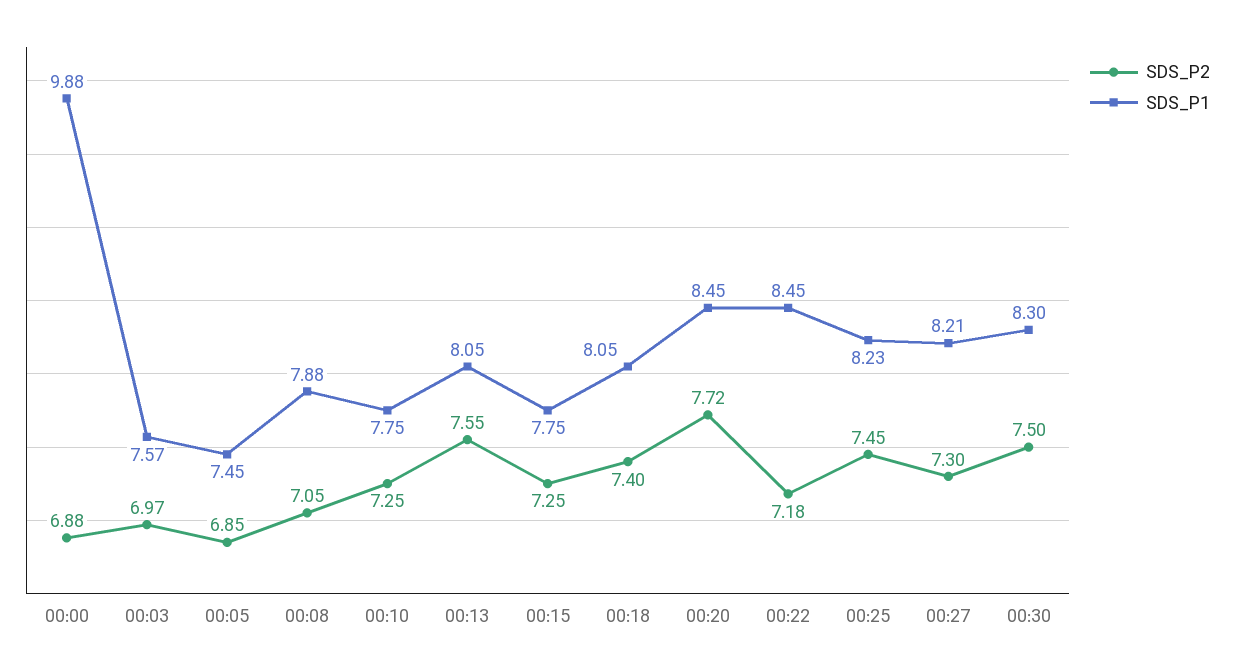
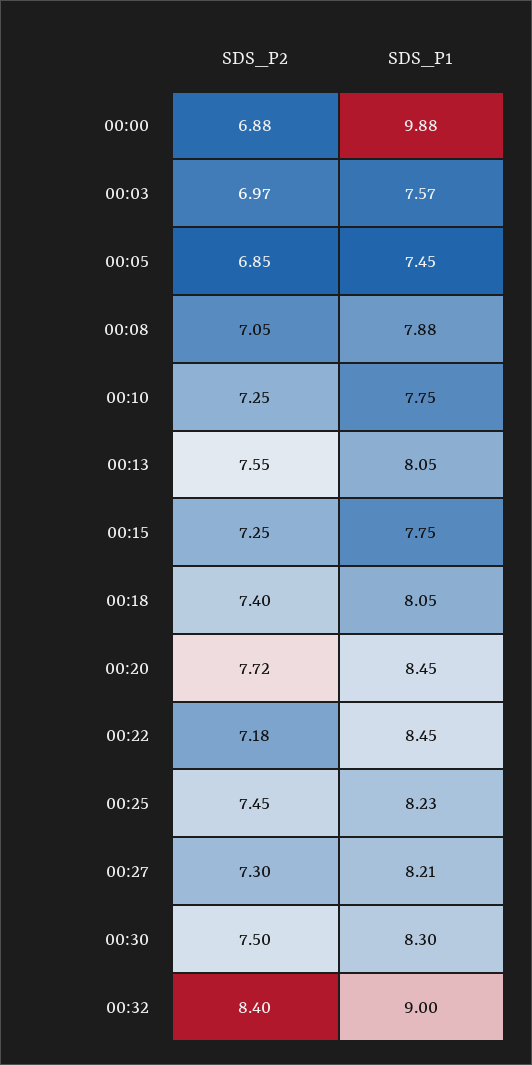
SDS_P2, 00:32: none -> 8.4
SDS_P1, 00:32: none -> 9

